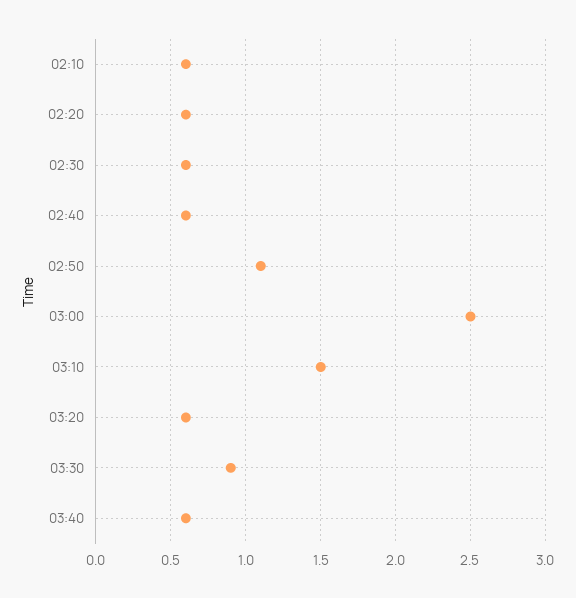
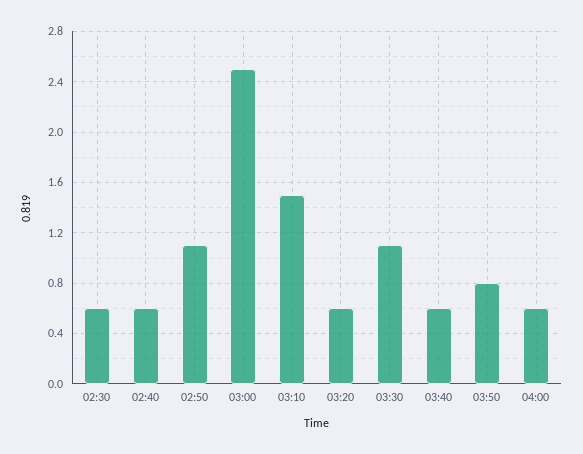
02:10: 0.6 -> none
02:20: 0.6 -> none
03:30: 0.9 -> 1.1
03:50: none -> 0.8
04:00: none -> 0.6

